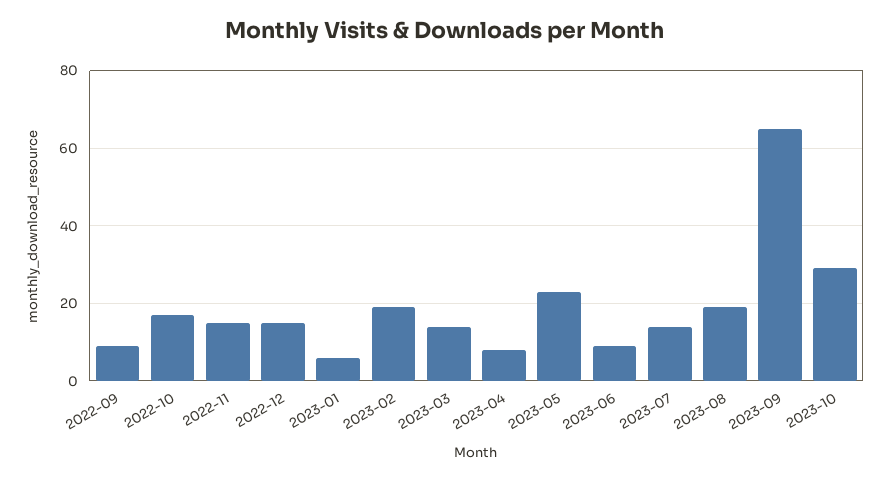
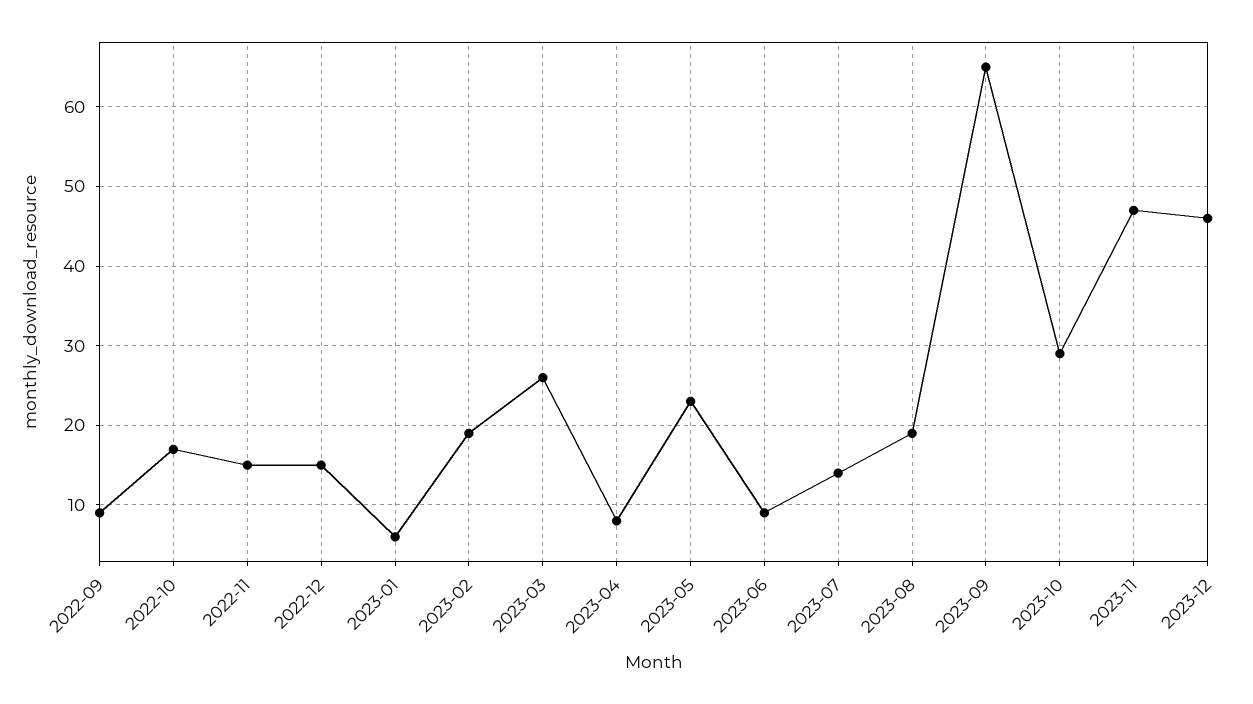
2023-03: 15 -> 26
2023-11: none -> 47
2023-12: none -> 46

